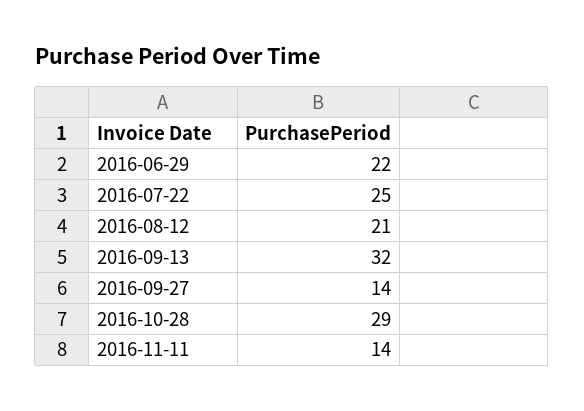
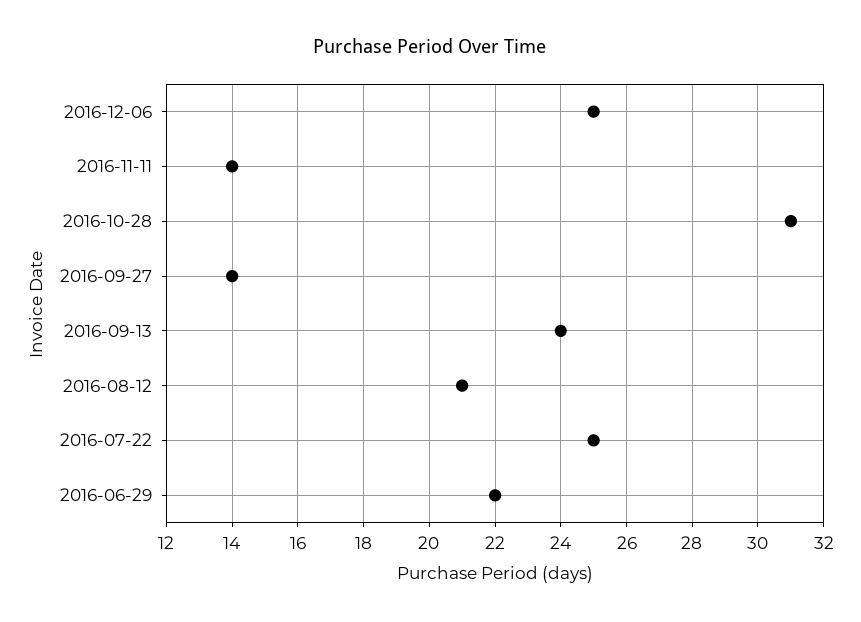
2016-09-13: 32 -> 24
2016-10-28: 29 -> 31
2016-12-06: none -> 25

